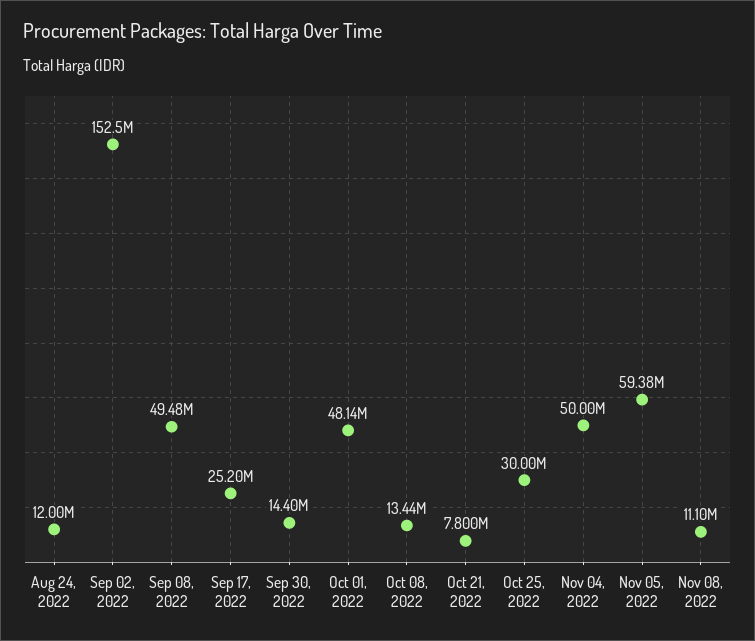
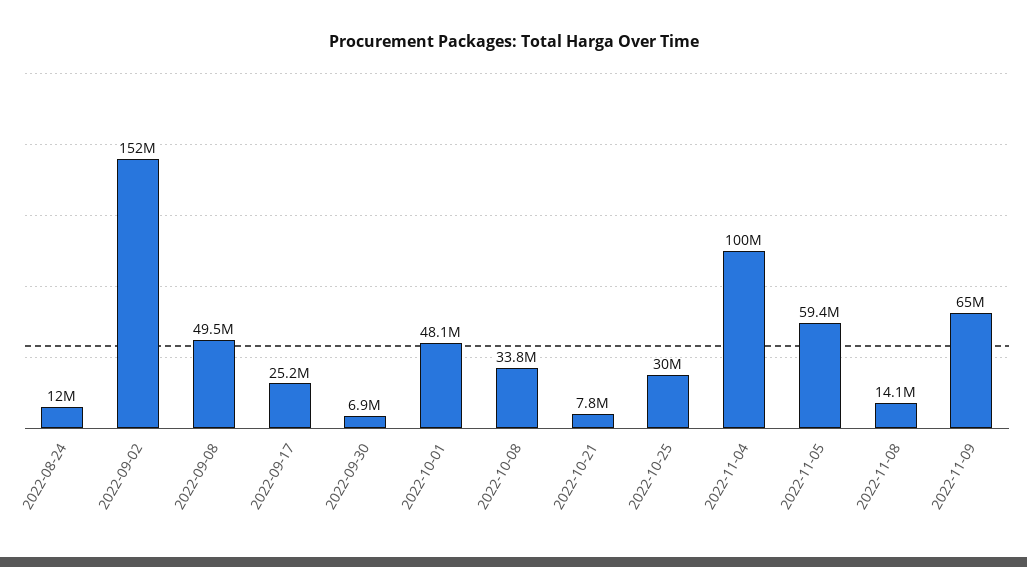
Sep 30, 2022: 14400000 -> 6900000
Oct 08, 2022: 13440000 -> 33800000
Nov 04, 2022: 50000000 -> 100000000
Nov 08, 2022: 11100000 -> 14100000
2022-11-09: none -> 65000000

